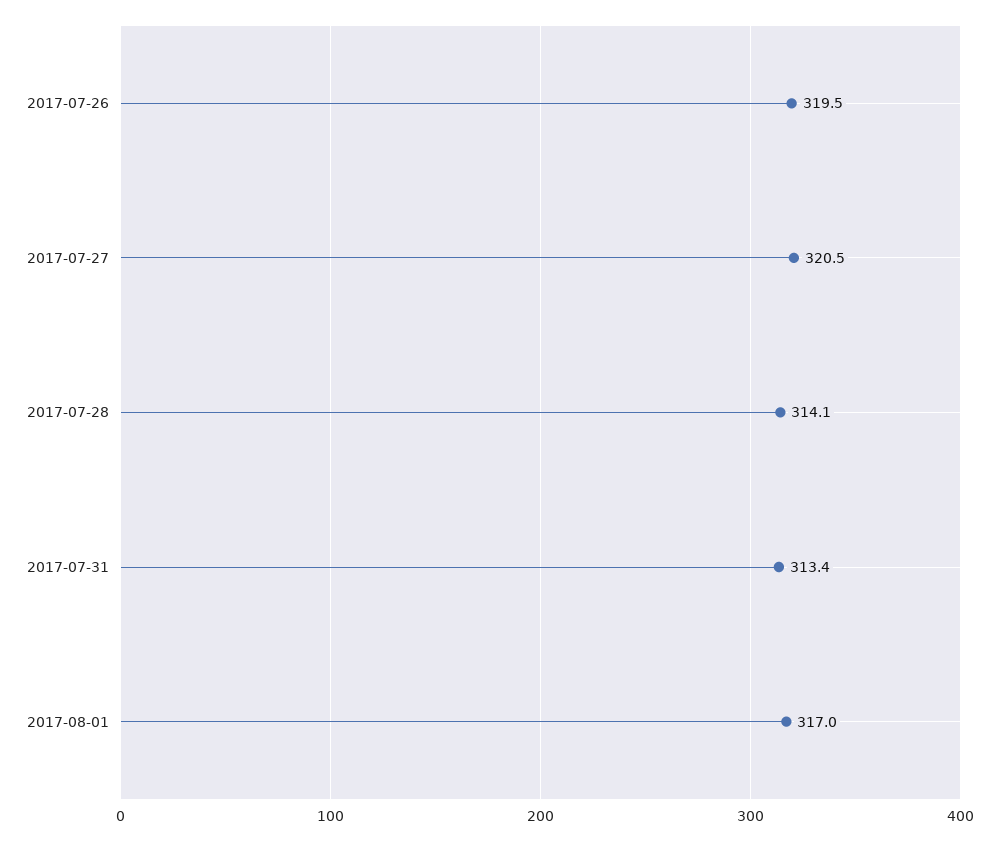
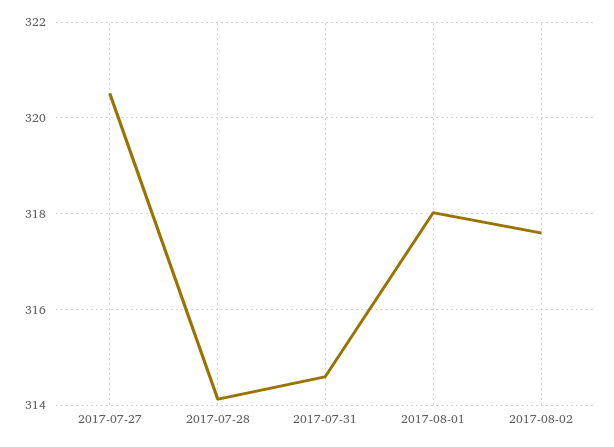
2017-07-26: 319.5 -> none
2017-07-31: 313.4 -> 314.6
2017-08-01: 317 -> 318
2017-08-02: none -> 317.6

